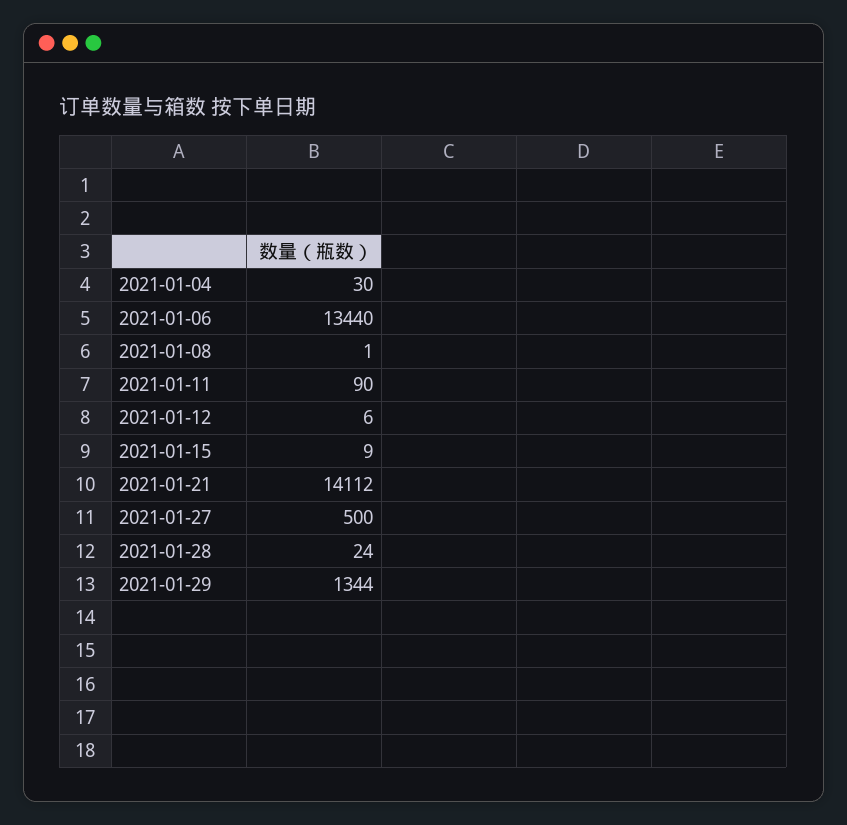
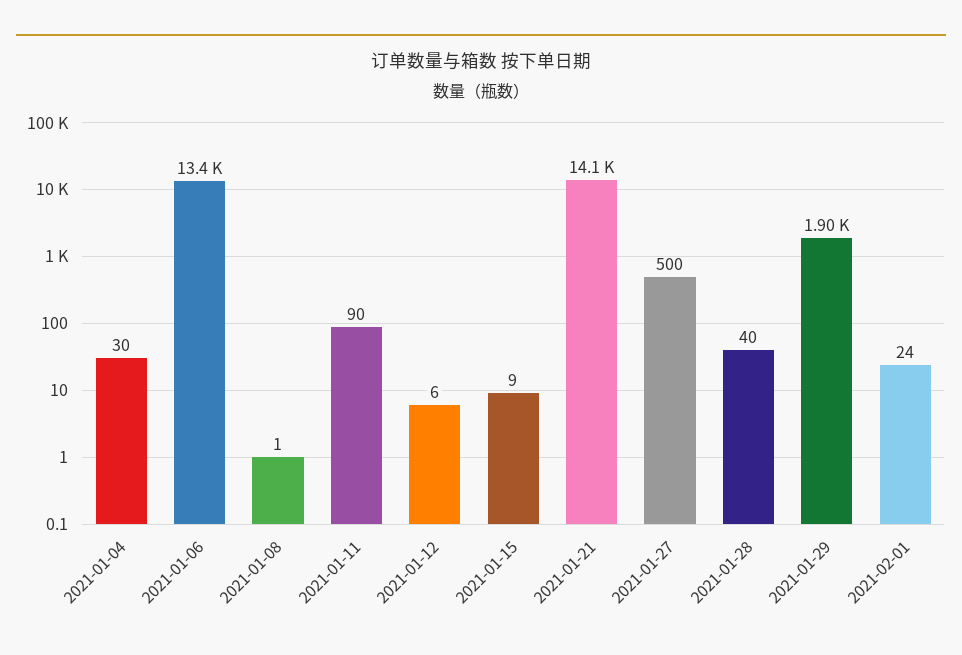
2021-01-28: 24 -> 40
2021-01-29: 1344 -> 1900
2021-02-01: none -> 24

